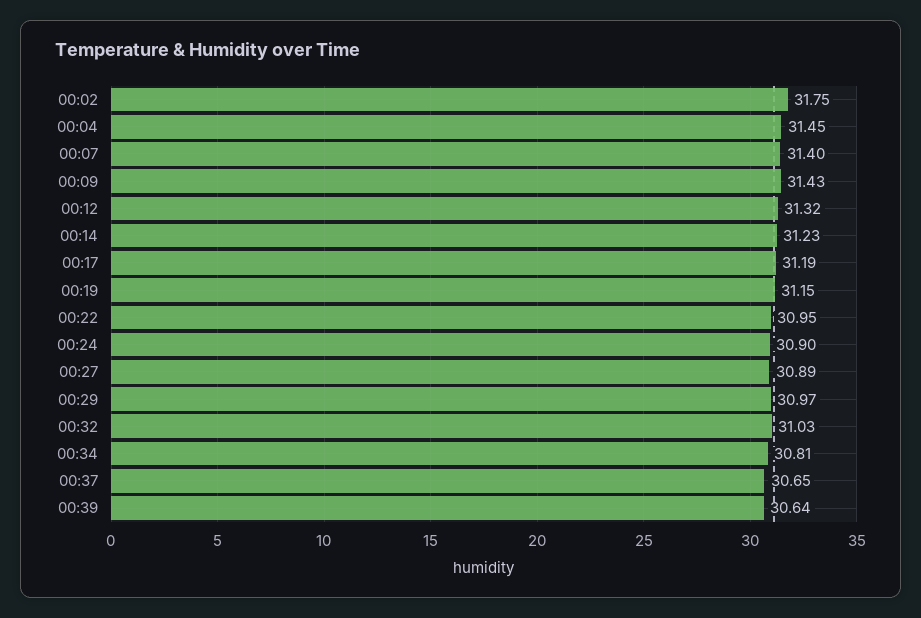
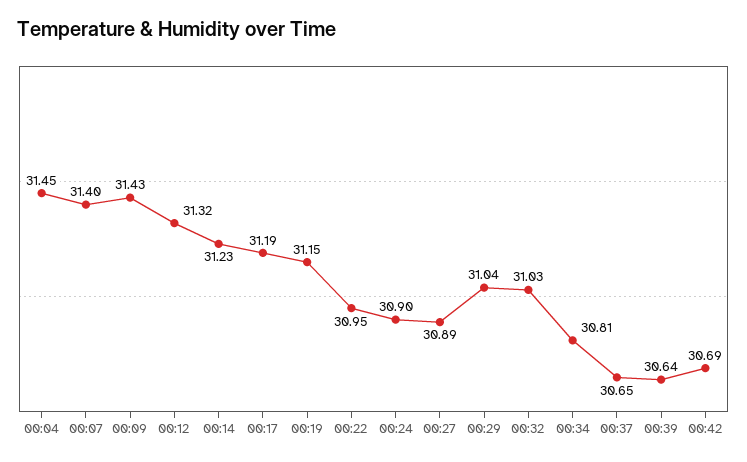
00:02: 31.75 -> none
00:29: 30.97 -> 31.04
00:42: none -> 30.69

